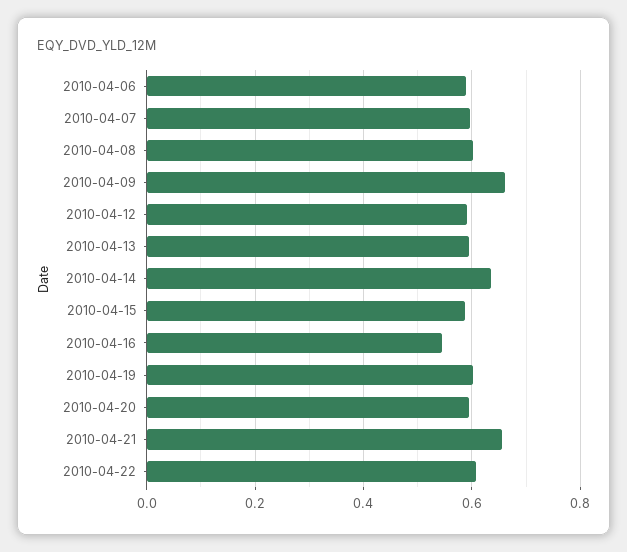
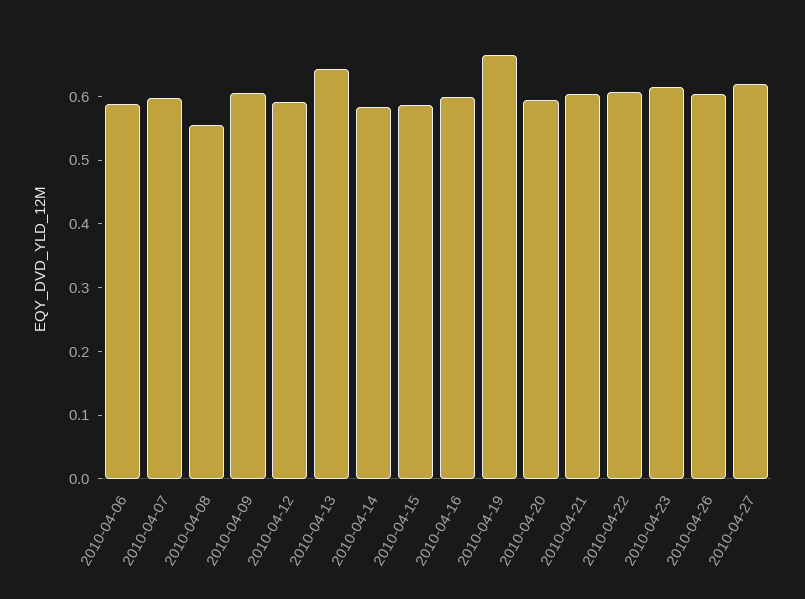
2010-04-08: 0.6 -> 0.56
2010-04-09: 0.66 -> 0.6
2010-04-13: 0.6 -> 0.64
2010-04-14: 0.64 -> 0.58
2010-04-16: 0.54 -> 0.6
2010-04-19: 0.6 -> 0.66
2010-04-21: 0.66 -> 0.6
2010-04-23: none -> 0.62
2010-04-26: none -> 0.6
2010-04-27: none -> 0.62

